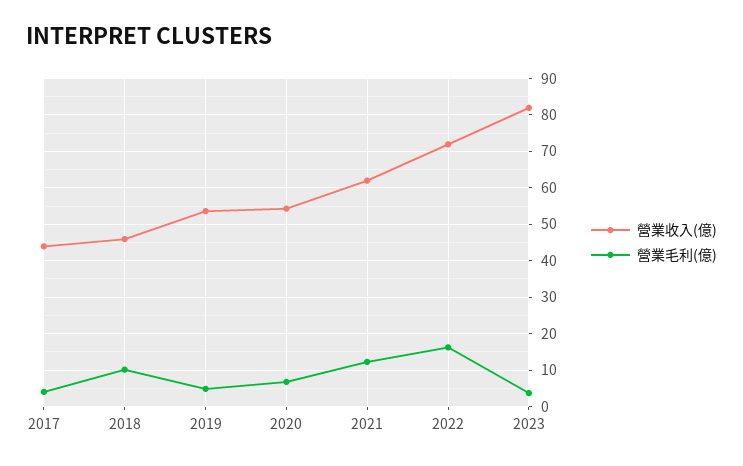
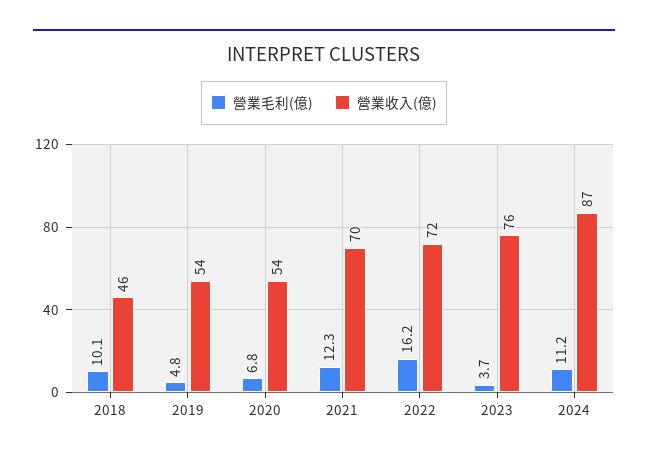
營業收入(億), 2017: 44 -> none
營業毛利(億), 2017: 4 -> none
營業收入(億), 2021: 62 -> 70
營業收入(億), 2023: 82 -> 76
營業毛利(億), 2024: none -> 11.2
營業收入(億), 2024: none -> 87

